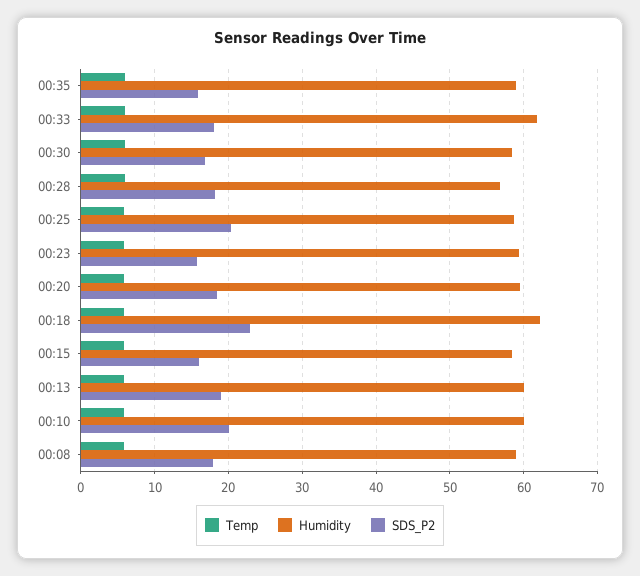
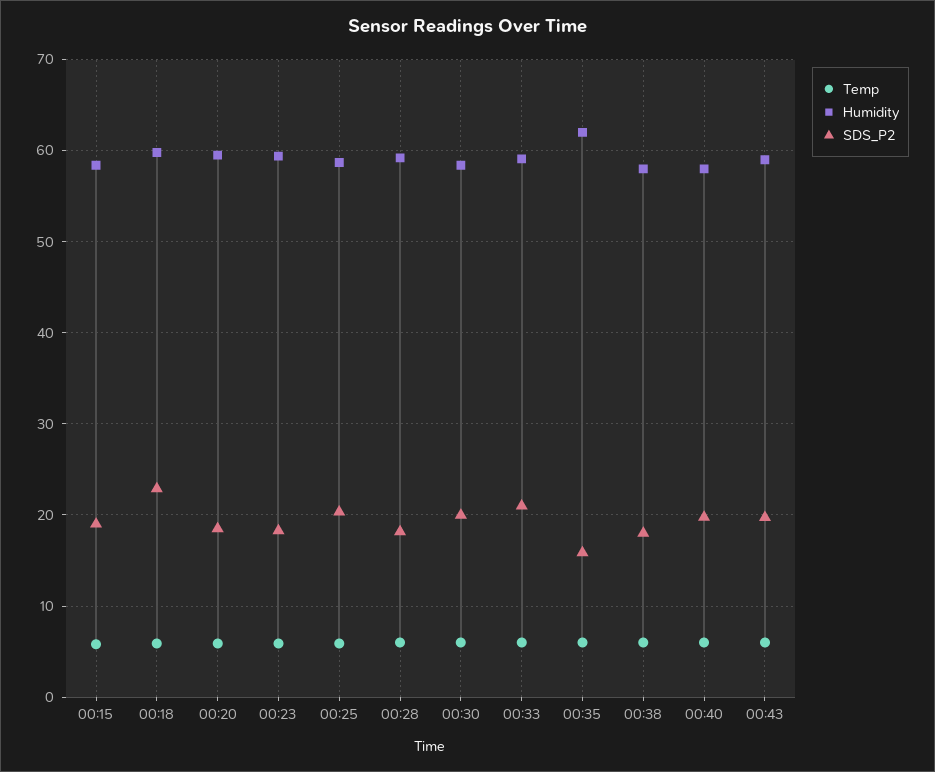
Humidity, 00:35: 59 -> 62
Humidity, 00:33: 62 -> 59
SDS_P2, 00:33: 18 -> 21
SDS_P2, 00:30: 17 -> 20
Humidity, 00:28: 57 -> 59
SDS_P2, 00:23: 16 -> 18
Humidity, 00:18: 62 -> 60
SDS_P2, 00:15: 16 -> 19
Temp, 00:13: 6 -> none
Humidity, 00:13: 60 -> none
SDS_P2, 00:13: 19 -> none
Temp, 00:10: 6 -> none
Humidity, 00:10: 60 -> none
SDS_P2, 00:10: 20 -> none
Temp, 00:08: 6 -> none
Humidity, 00:08: 59 -> none
SDS_P2, 00:08: 18 -> none
Temp, 00:38: none -> 6
Humidity, 00:38: none -> 58
SDS_P2, 00:38: none -> 18
Temp, 00:40: none -> 6
Humidity, 00:40: none -> 58
SDS_P2, 00:40: none -> 20
Temp, 00:43: none -> 6
Humidity, 00:43: none -> 59
SDS_P2, 00:43: none -> 20

